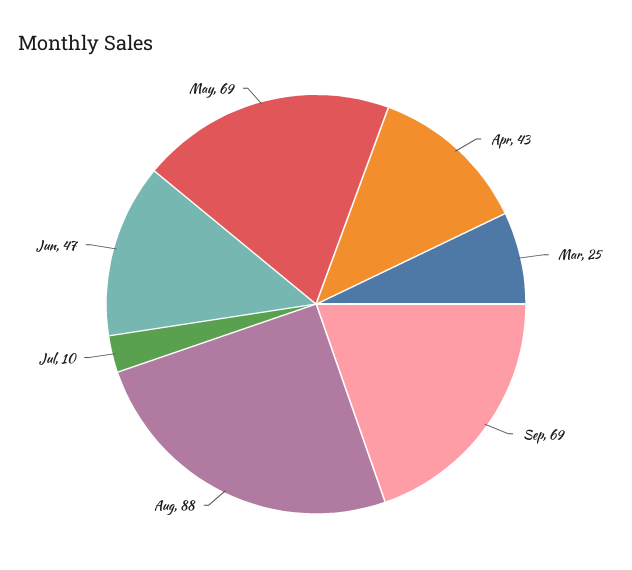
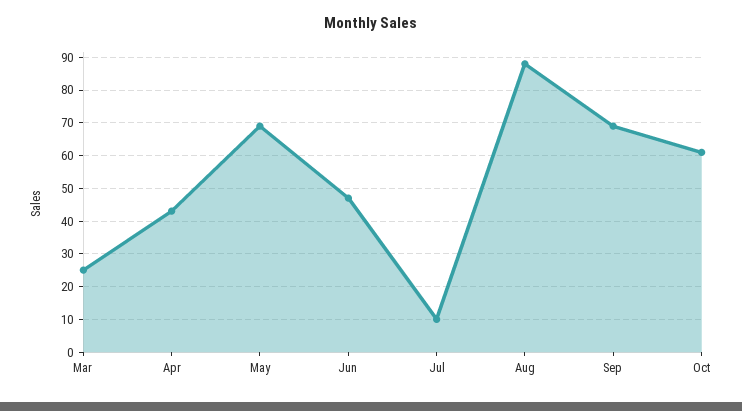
Oct: none -> 60

